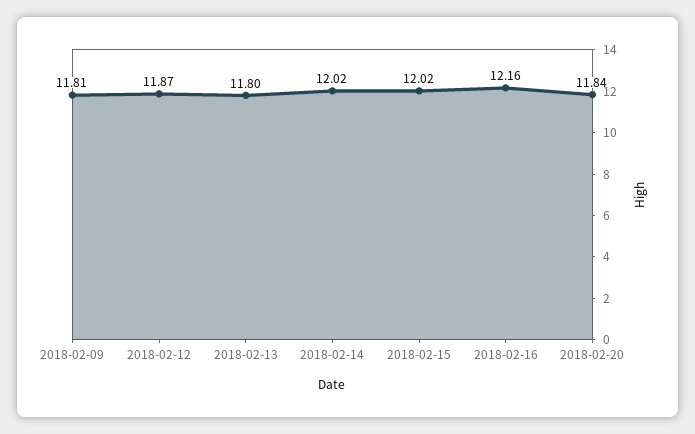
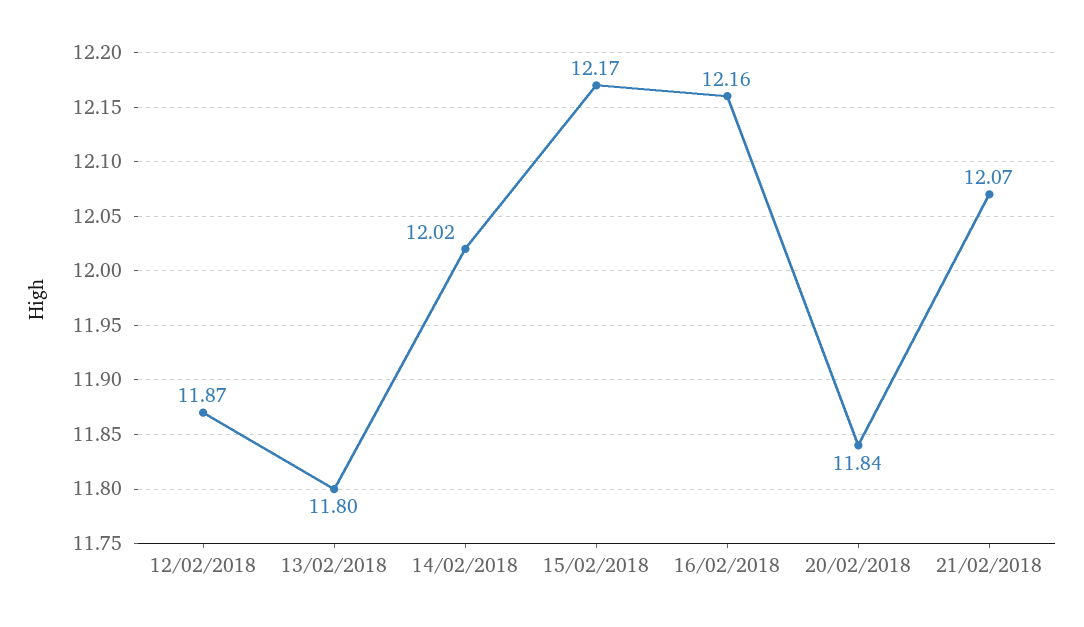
2018-02-09: 11.81 -> none
2018-02-15: 12.02 -> 12.17
21/02/2018: none -> 12.07

